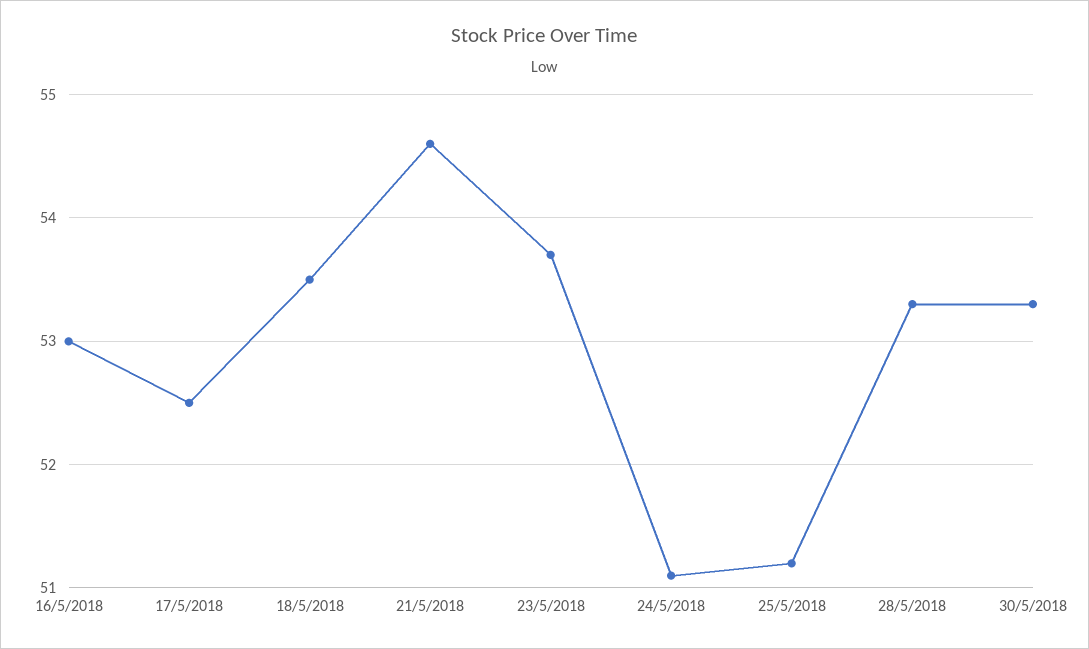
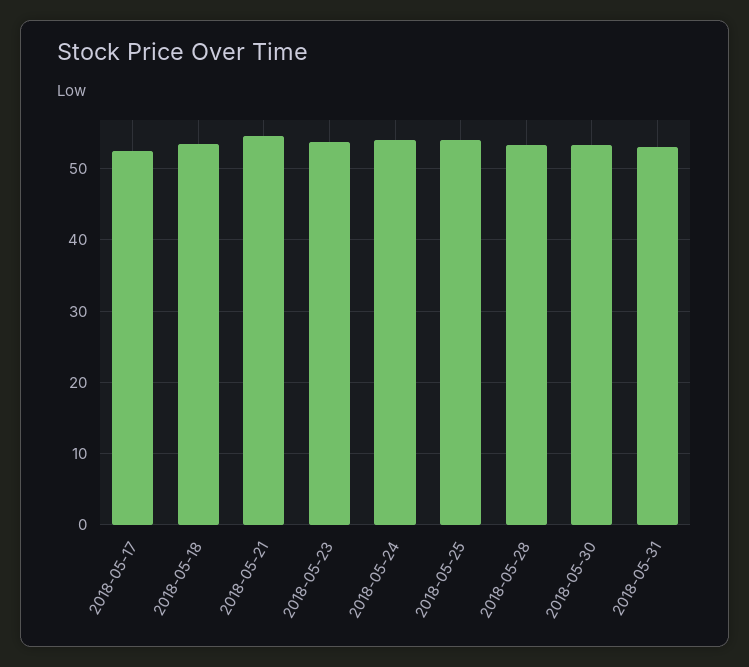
16/5/2018: 53 -> none
24/5/2018: 51.1 -> 54
25/5/2018: 51.2 -> 54
2018-05-31: none -> 53

